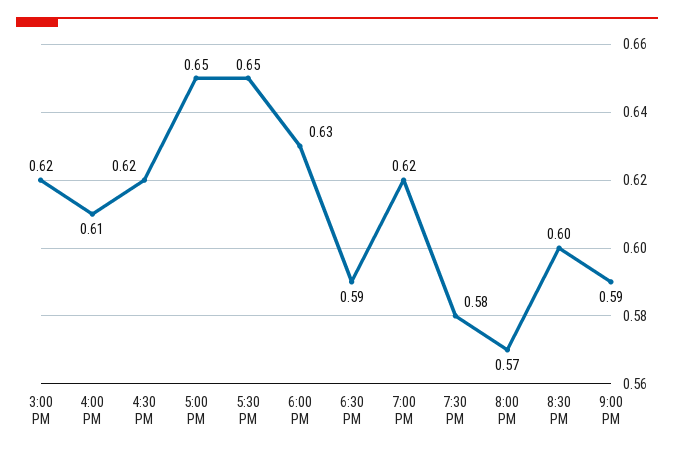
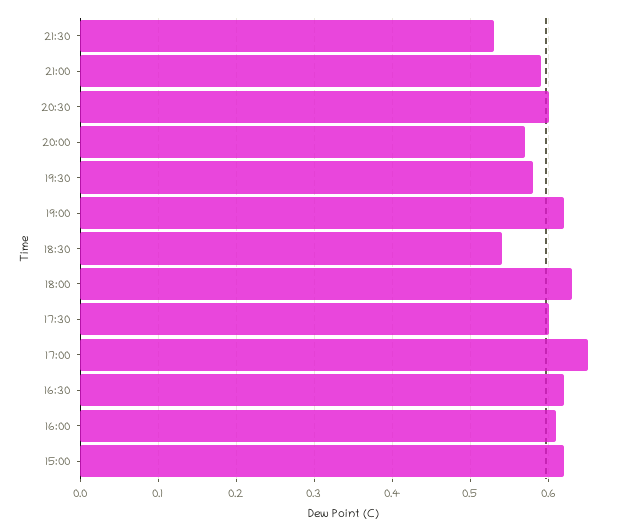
5:30 PM: 0.65 -> 0.6
6:30 PM: 0.59 -> 0.54
21:30: none -> 0.53

